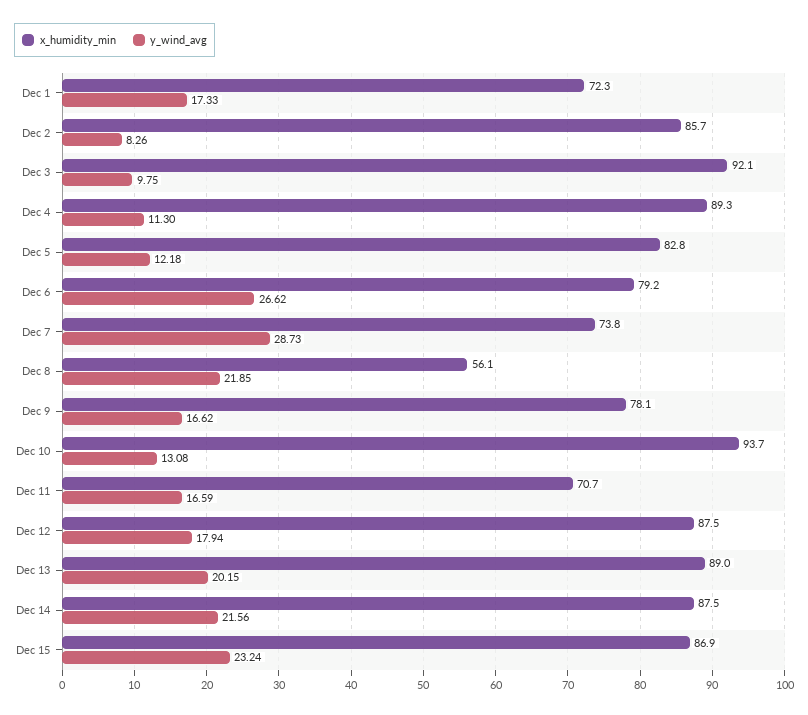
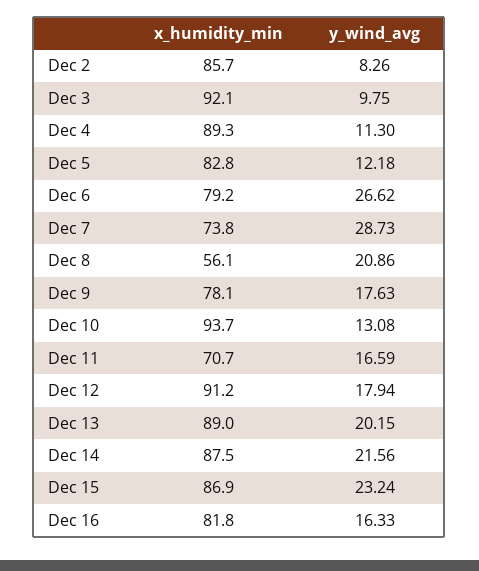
x_humidity_min, Dec 1: 72.3 -> none
y_wind_avg, Dec 1: 17.33 -> none
y_wind_avg, Dec 8: 21.85 -> 20.86
y_wind_avg, Dec 9: 16.62 -> 17.63
x_humidity_min, Dec 12: 87.5 -> 91.2
x_humidity_min, Dec 16: none -> 81.8
y_wind_avg, Dec 16: none -> 16.33

